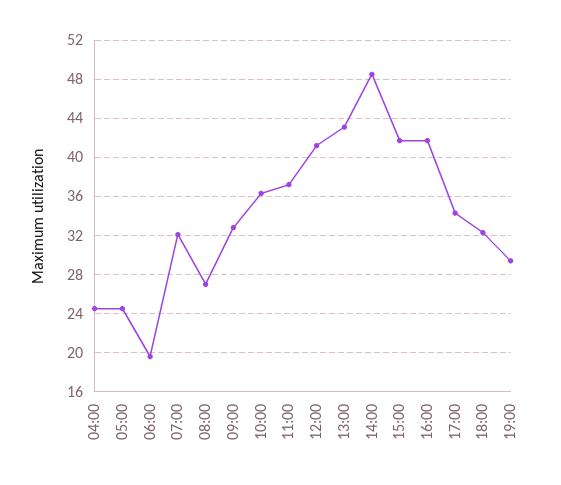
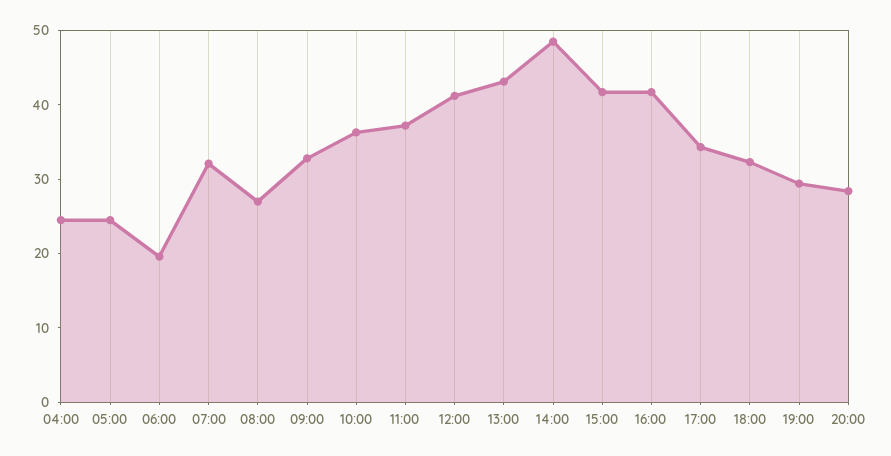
20:00: none -> 28

